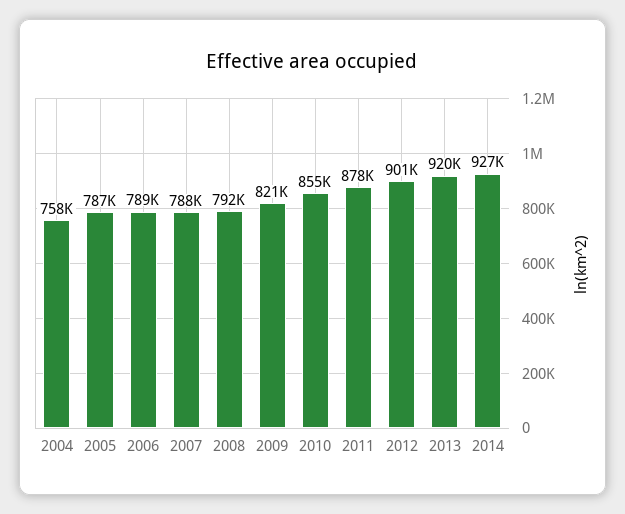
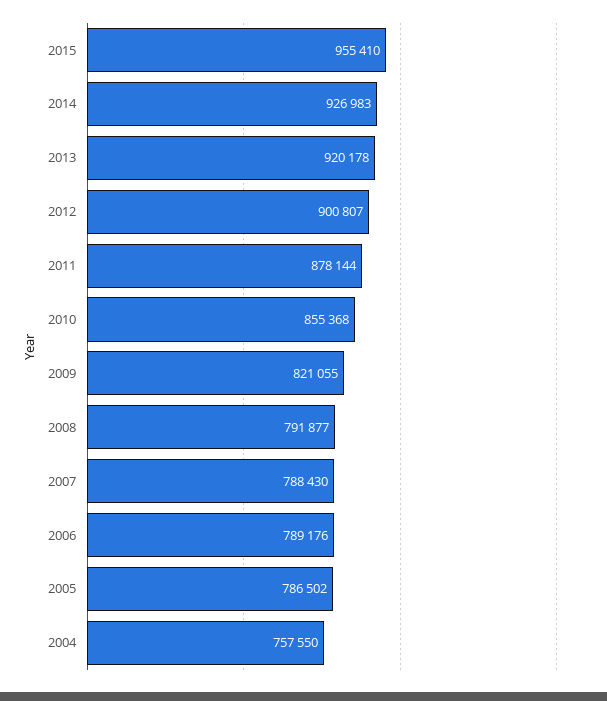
2015: none -> 955410

